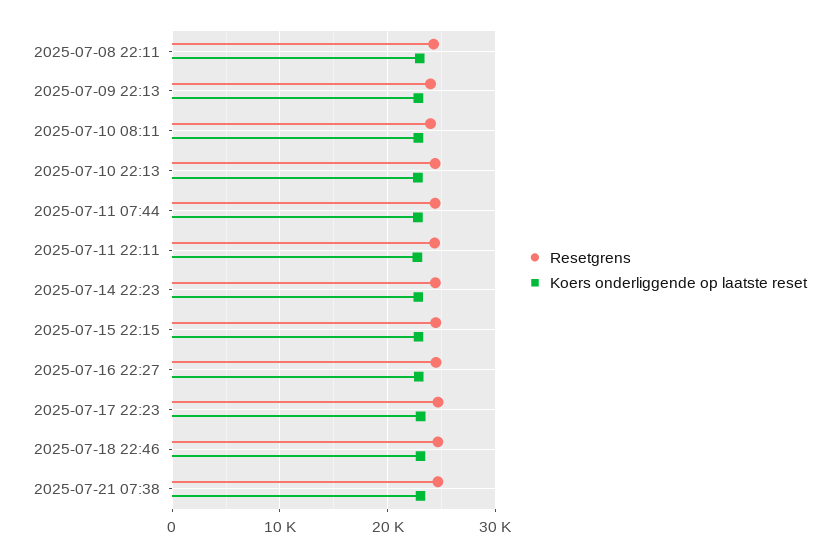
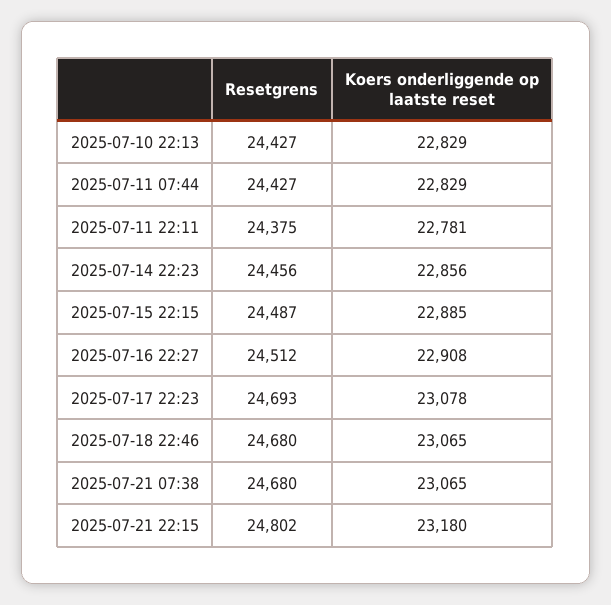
Resetgrens, 2025-07-08 22:11: 24000 -> none
Koers onderliggende op laatste reset, 2025-07-08 22:11: 23000 -> none
Resetgrens, 2025-07-09 22:13: 24000 -> none
Koers onderliggende op laatste reset, 2025-07-09 22:13: 23000 -> none
Resetgrens, 2025-07-10 08:11: 24000 -> none
Koers onderliggende op laatste reset, 2025-07-10 08:11: 23000 -> none
Resetgrens, 2025-07-21 22:15: none -> 24802
Koers onderliggende op laatste reset, 2025-07-21 22:15: none -> 23180

